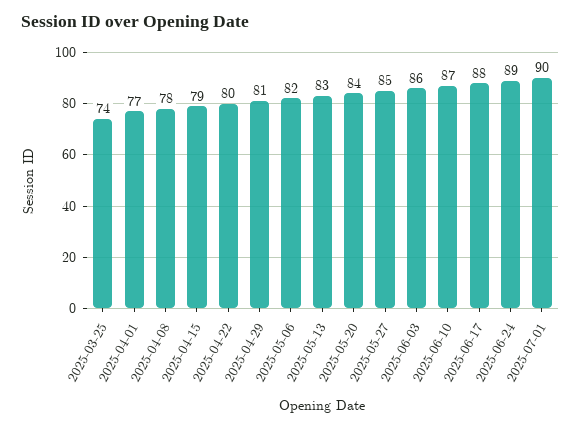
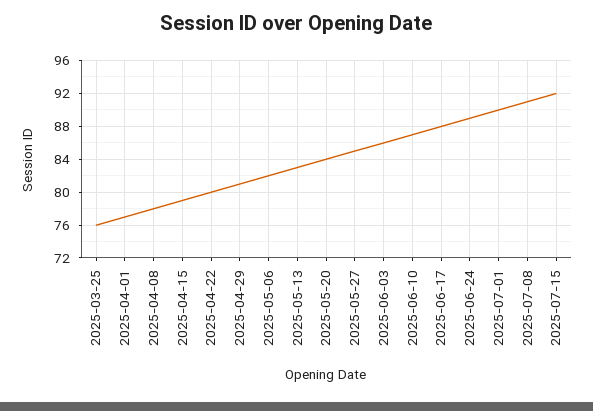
2025-03-25: 74 -> 76
2025-07-08: none -> 91
2025-07-15: none -> 92

